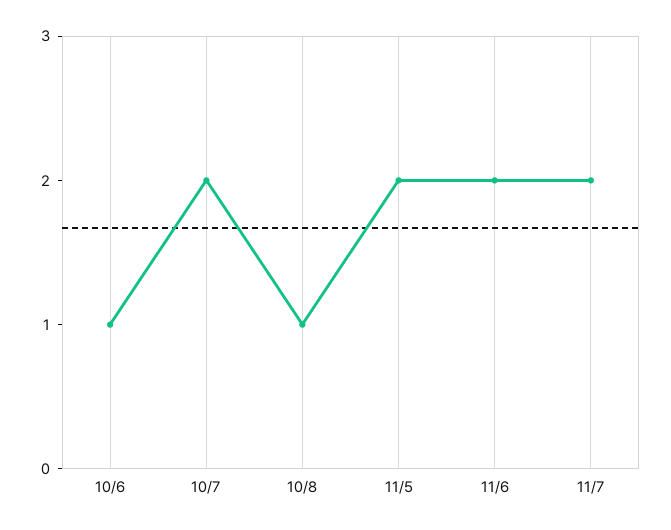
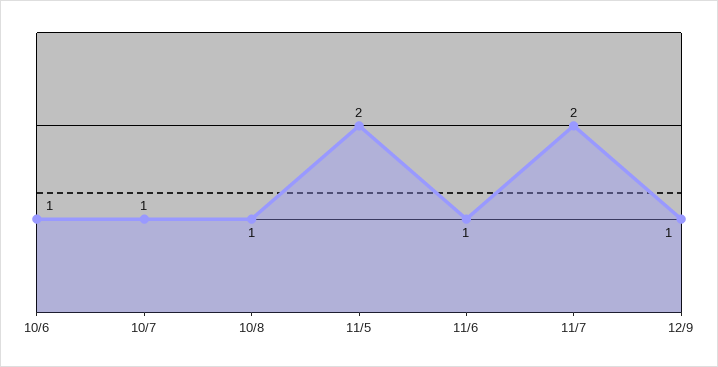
10/7: 2 -> 1
11/6: 2 -> 1
12/9: none -> 1

